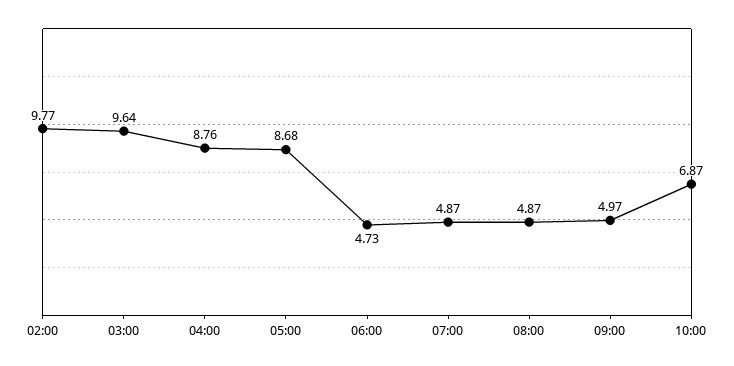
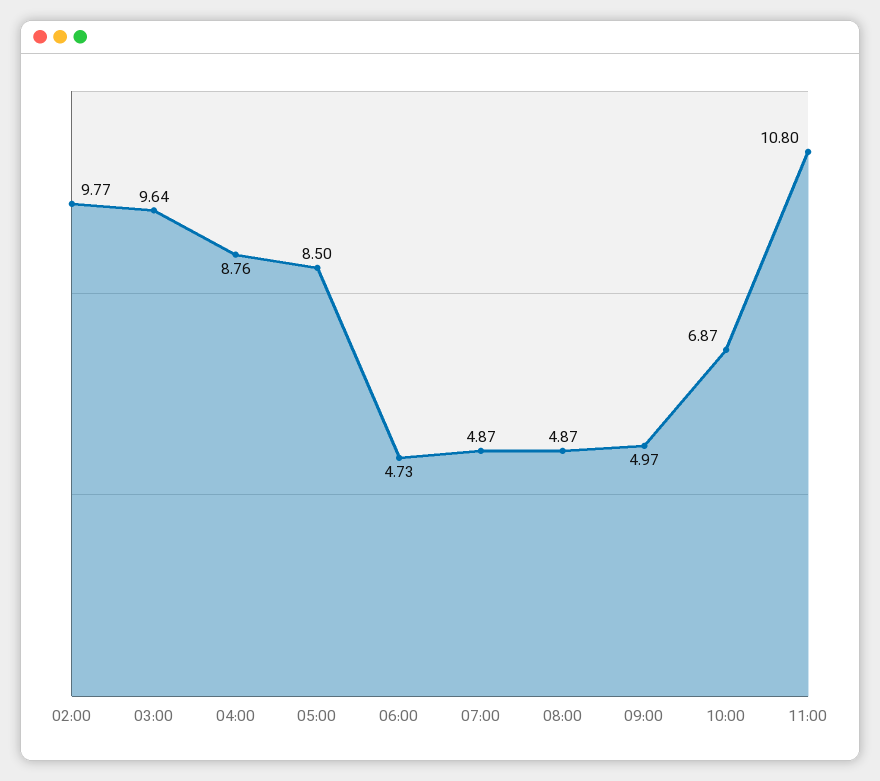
05:00: 8.68 -> 8.5
11:00: none -> 10.8

